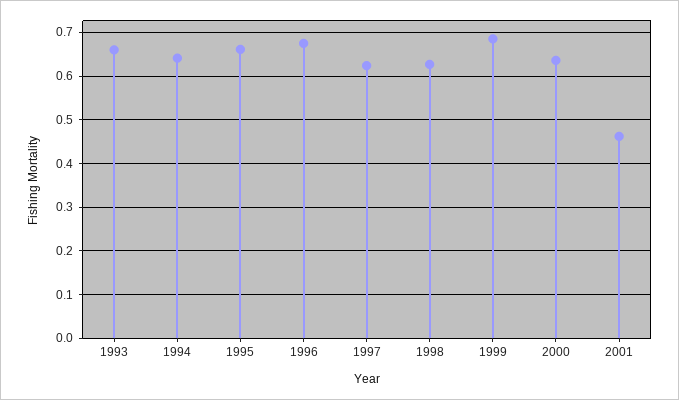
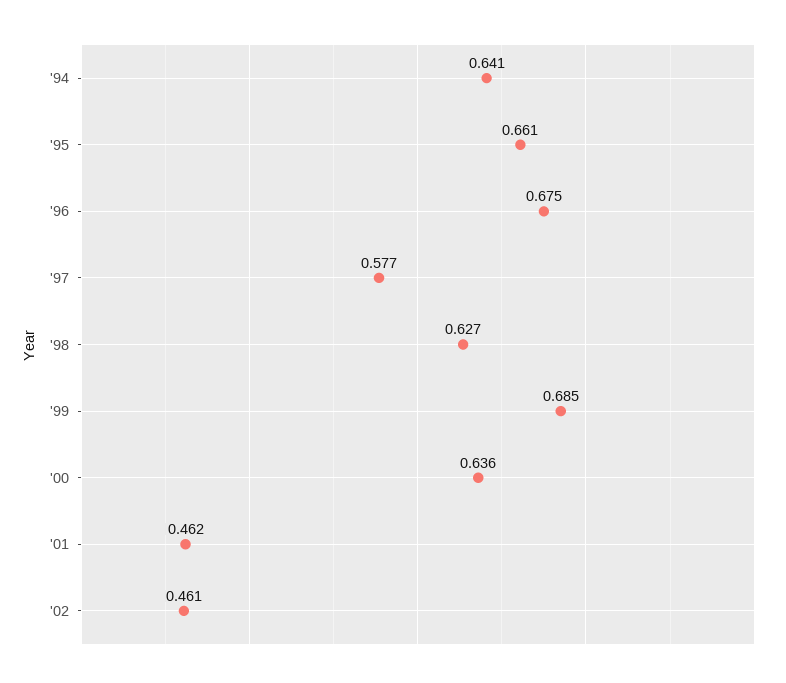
1993: 0.66 -> none
1997: 0.62 -> 0.577
'02: none -> 0.461

